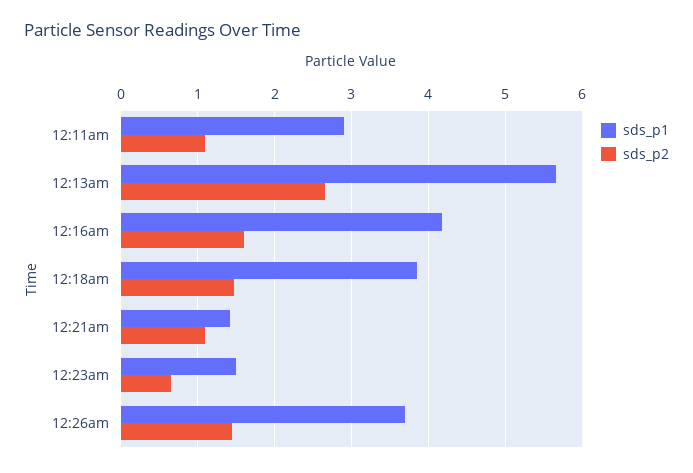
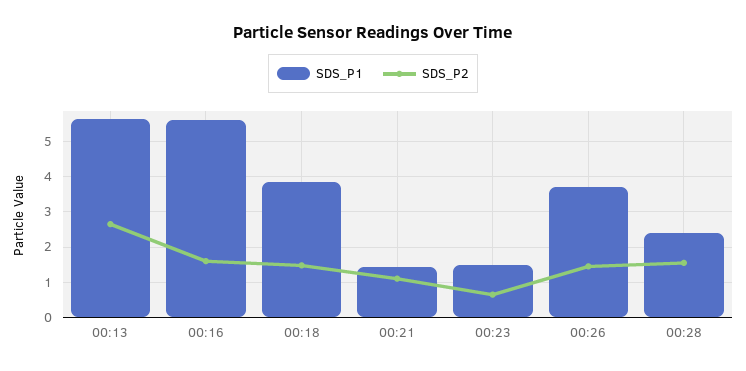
sds_p1, 12:11am: 2.9 -> none
sds_p2, 12:11am: 1.1 -> none
sds_p1, 12:16am: 4.2 -> 5.6
sds_p1, 00:28: none -> 2.4
sds_p2, 00:28: none -> 1.6

